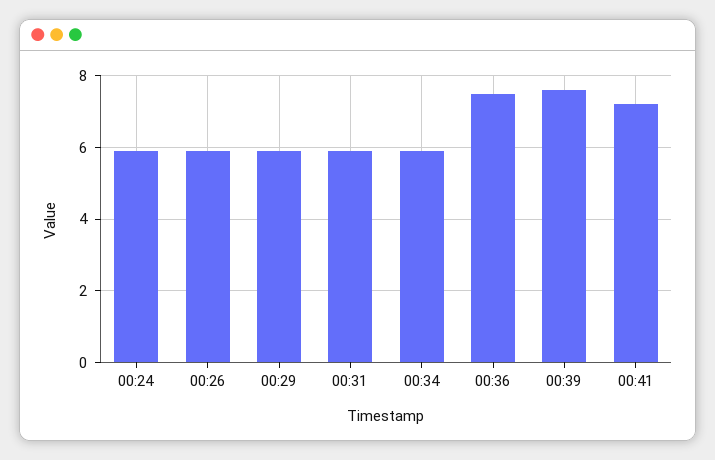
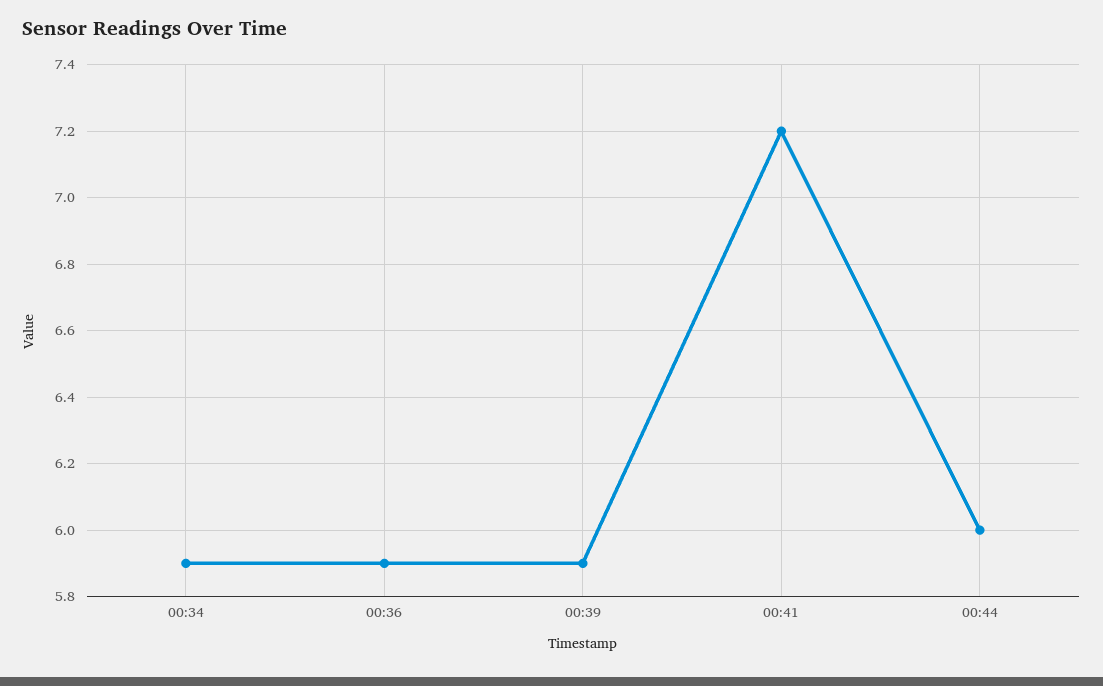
00:24: 6 -> none
00:26: 6 -> none
00:29: 6 -> none
00:31: 6 -> none
00:36: 7.5 -> 5.9
00:39: 7.5 -> 5.9
00:44: none -> 6

